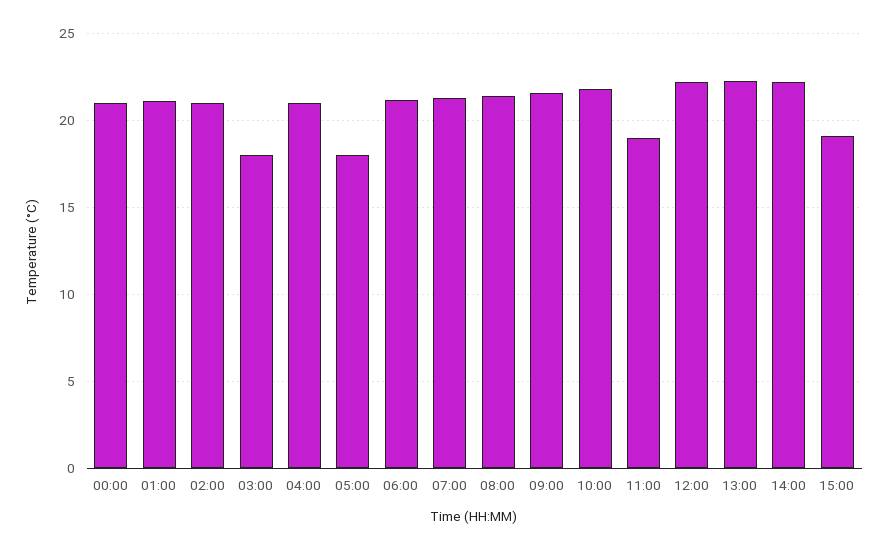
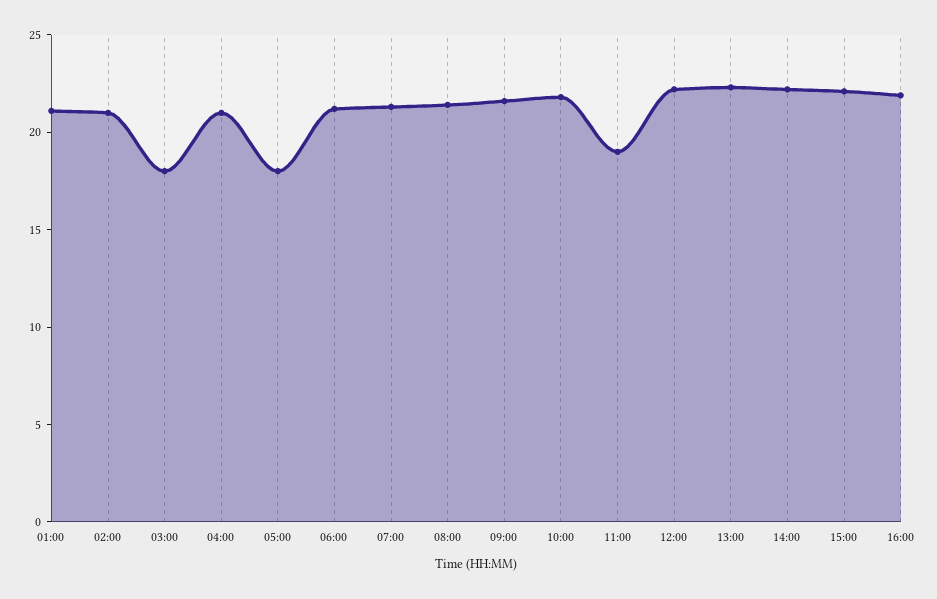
00:00: 21 -> none
15:00: 19 -> 22
16:00: none -> 22

